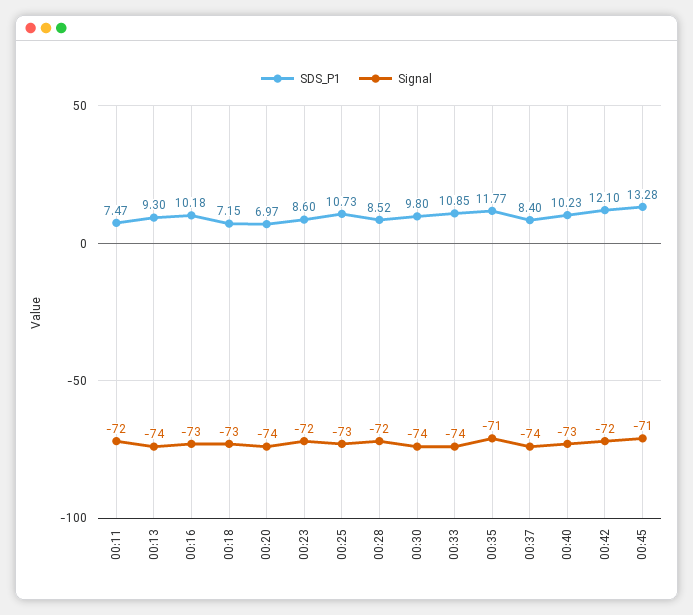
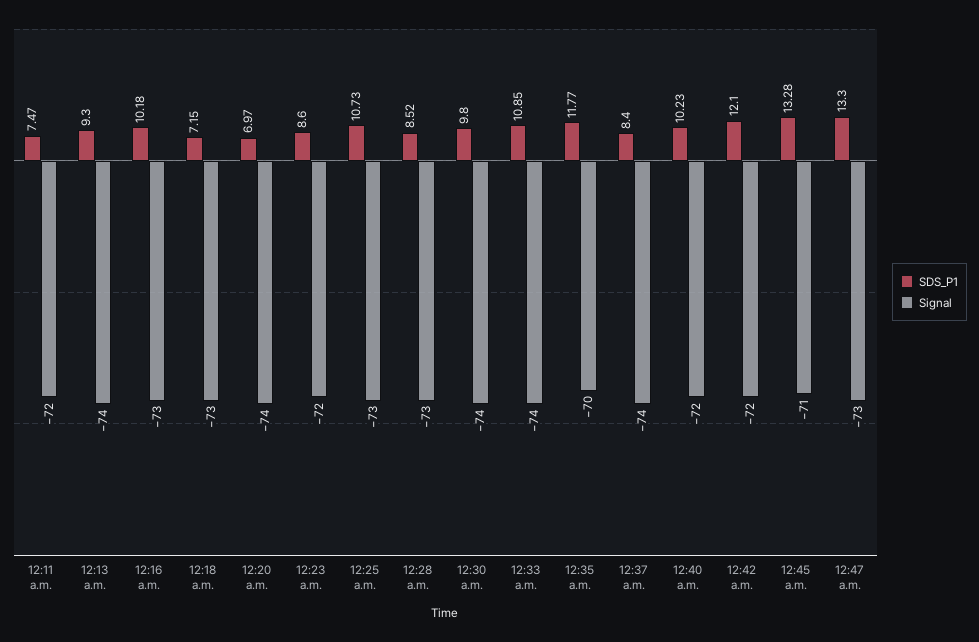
Signal, 00:28: -72 -> -73
Signal, 00:35: -71 -> -70
Signal, 00:40: -73 -> -72
SDS_P1, 12:47 a.m.: none -> 13.3
Signal, 12:47 a.m.: none -> -73

